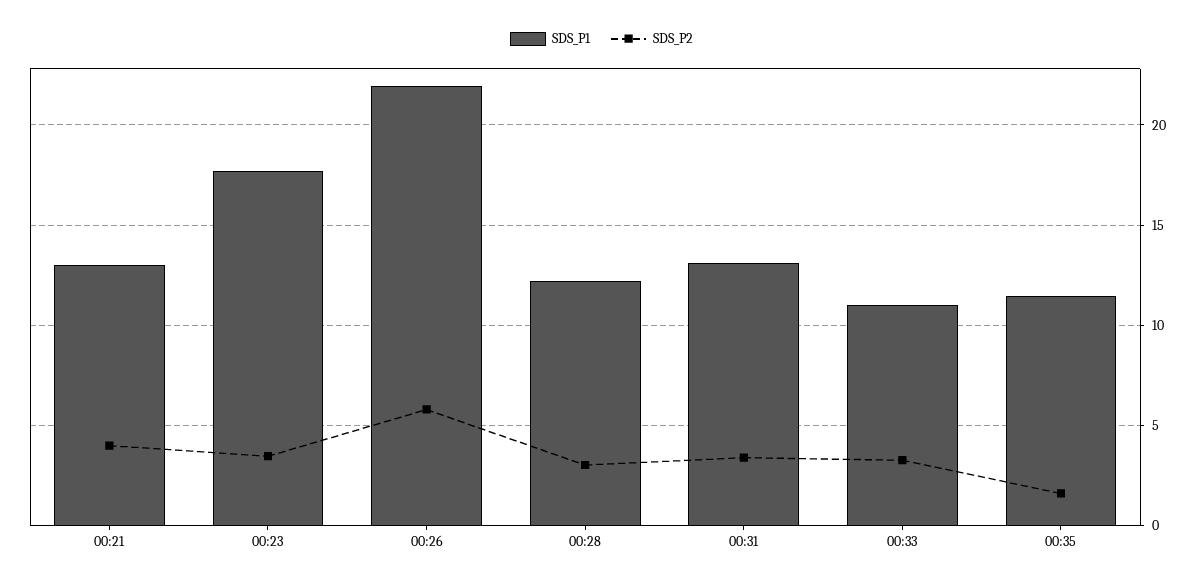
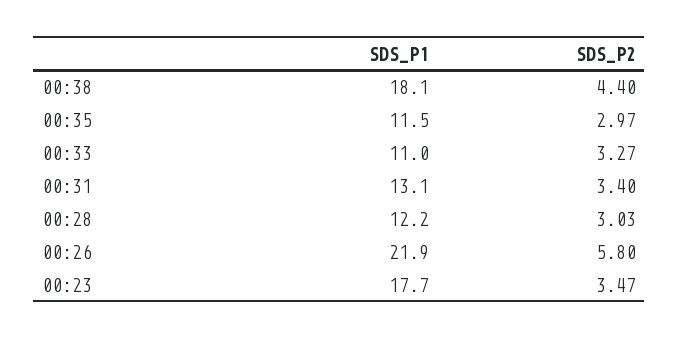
SDS_P1, 00:21: 13 -> none
SDS_P2, 00:21: 4 -> none
SDS_P2, 00:35: 1.5 -> 2.97
SDS_P1, 00:38: none -> 18.1
SDS_P2, 00:38: none -> 4.4

